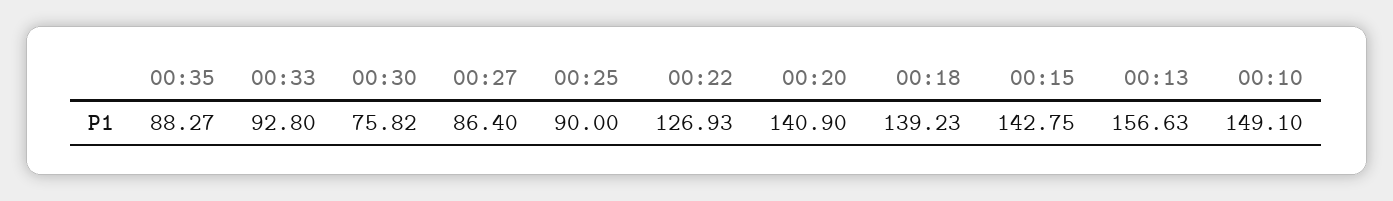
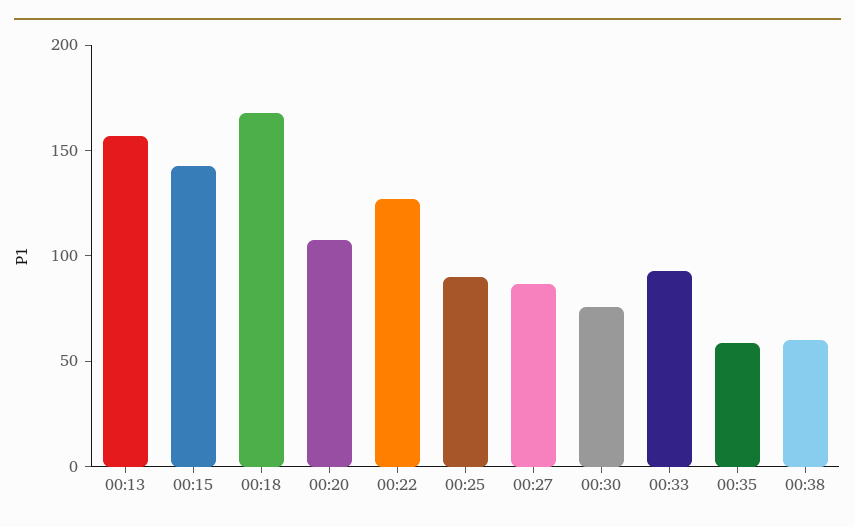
00:35: 88.27 -> 60
00:20: 140.9 -> 110
00:18: 139.23 -> 170
00:10: 149.1 -> none
00:38: none -> 60

